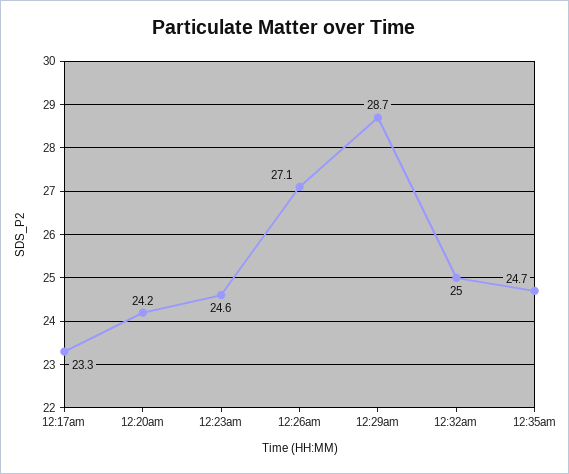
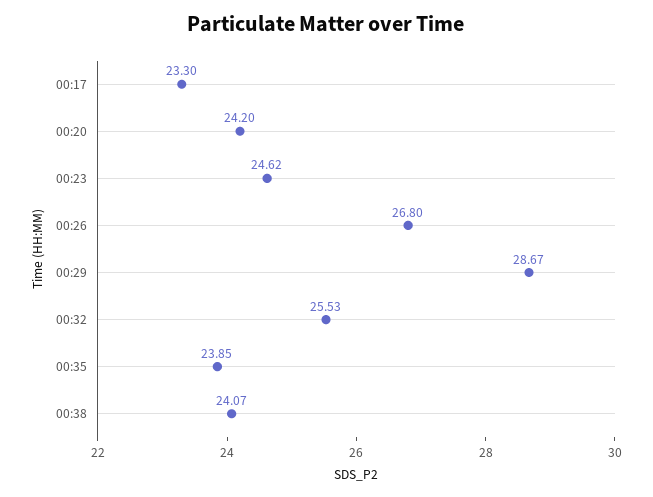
12:26am: 27.1 -> 26.8
12:32am: 25 -> 25.53
12:35am: 24.7 -> 23.85
00:38: none -> 24.07

